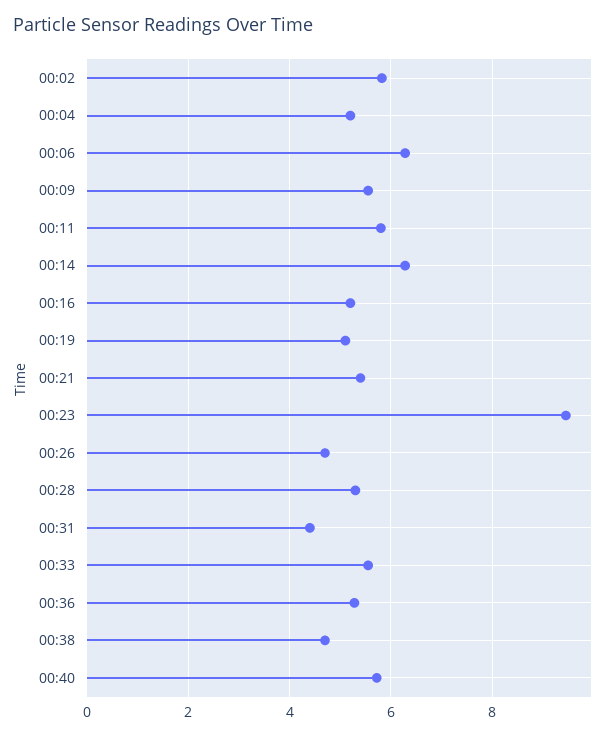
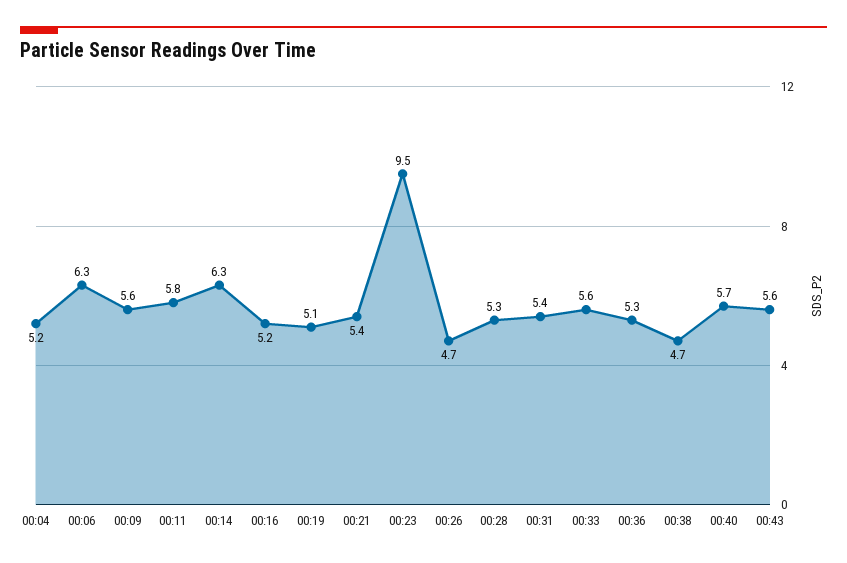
00:02: 5.8 -> none
00:31: 4.4 -> 5.4
00:43: none -> 5.6

